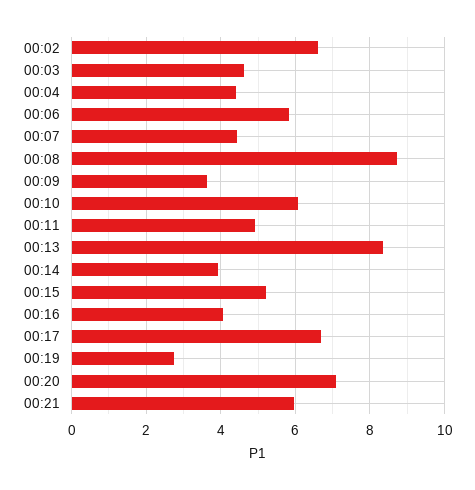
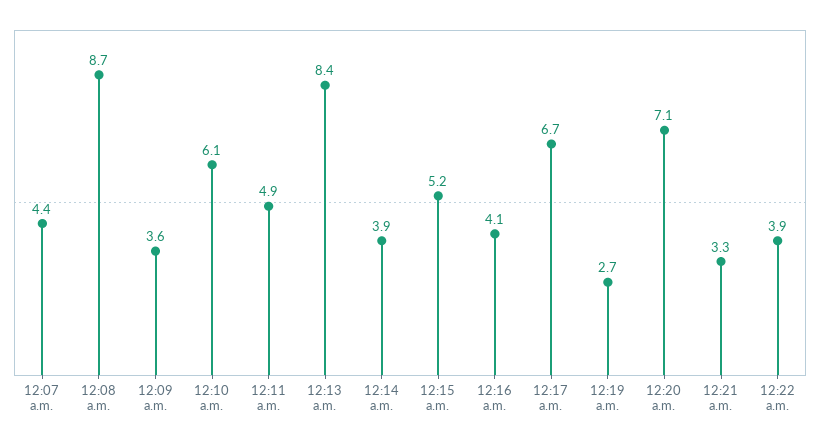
00:02: 6.6 -> none
00:03: 4.6 -> none
00:04: 4.4 -> none
00:06: 5.8 -> none
00:21: 6 -> 3.3
12:22 a.m.: none -> 3.9

